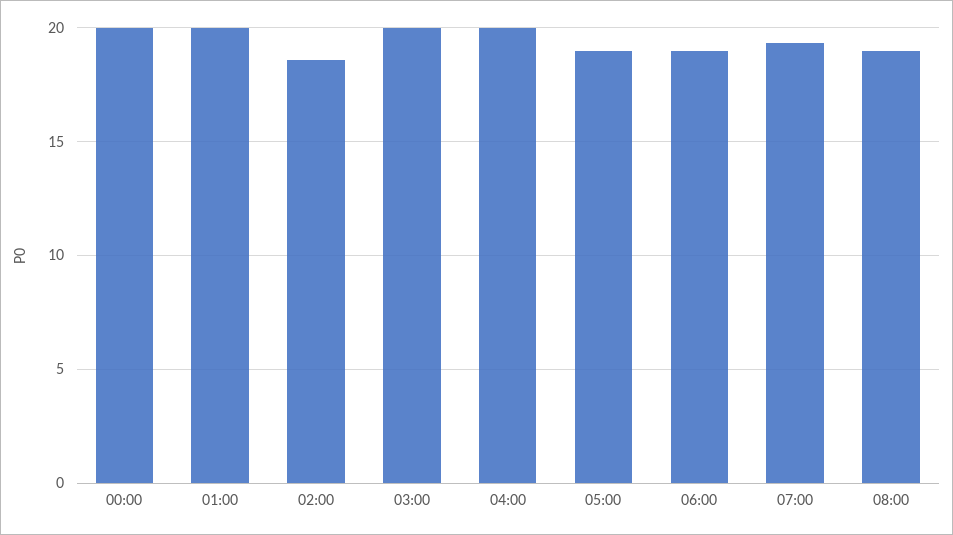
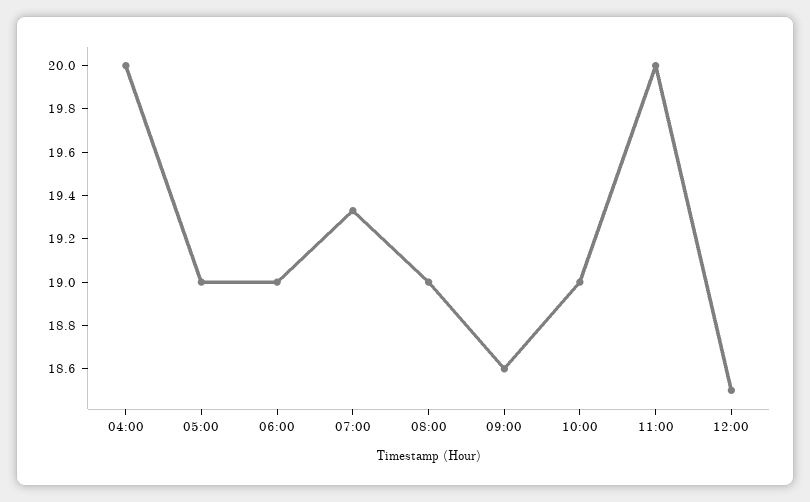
00:00: 20 -> none
01:00: 20 -> none
02:00: 18.5 -> none
03:00: 20 -> none
09:00: none -> 18.6
10:00: none -> 19
11:00: none -> 20
12:00: none -> 18.5

